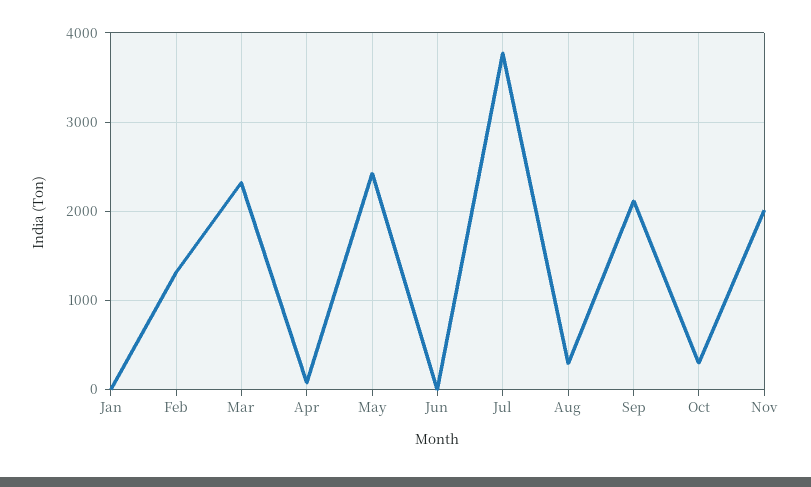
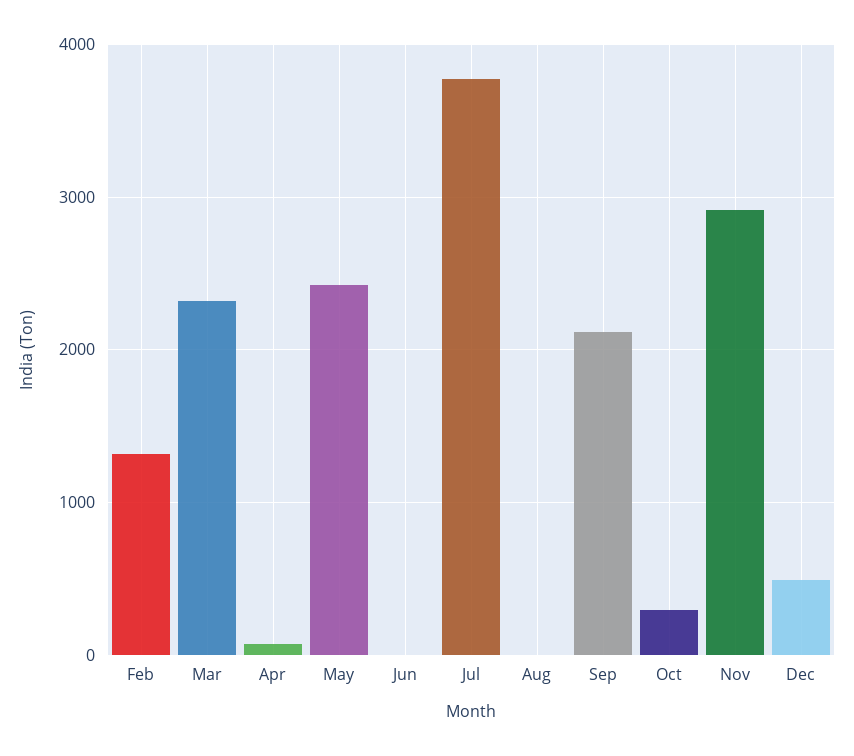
Jan: 0 -> none
Aug: 300 -> 0
Nov: 2000 -> 2900
Dec: none -> 500

